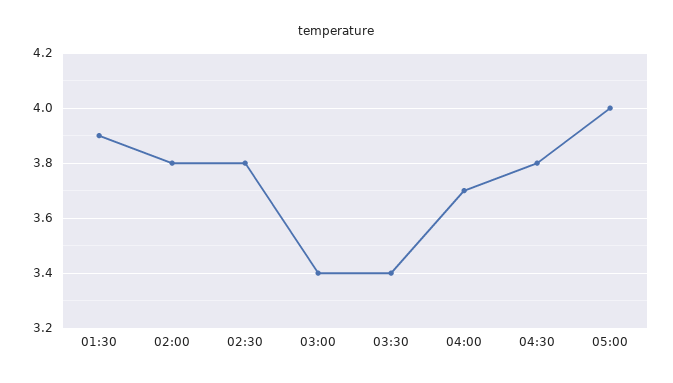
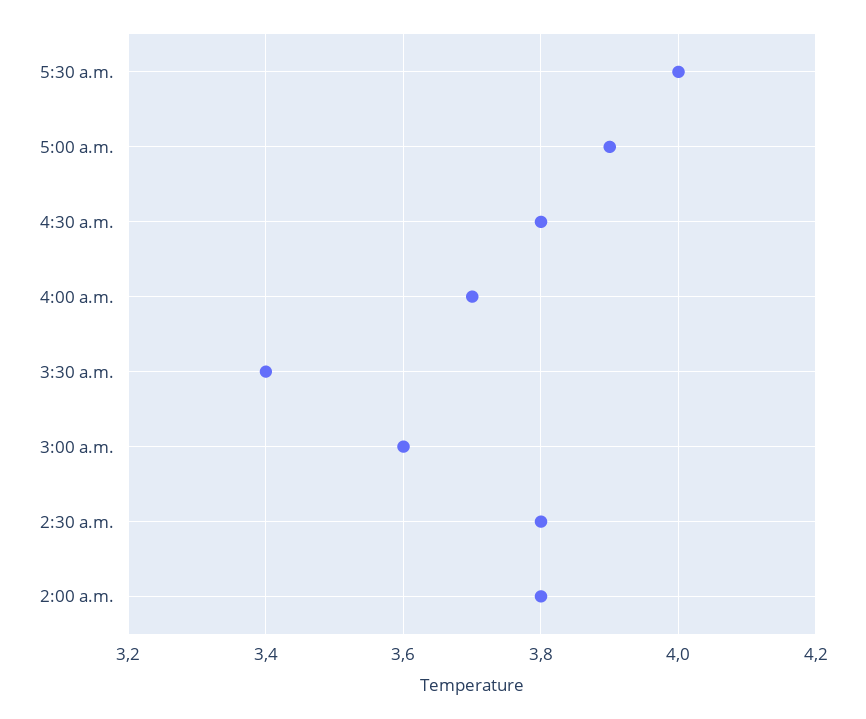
01:30: 3.9 -> none
03:00: 3.4 -> 3.6
05:00: 4 -> 3.9
5:30 a.m.: none -> 4

